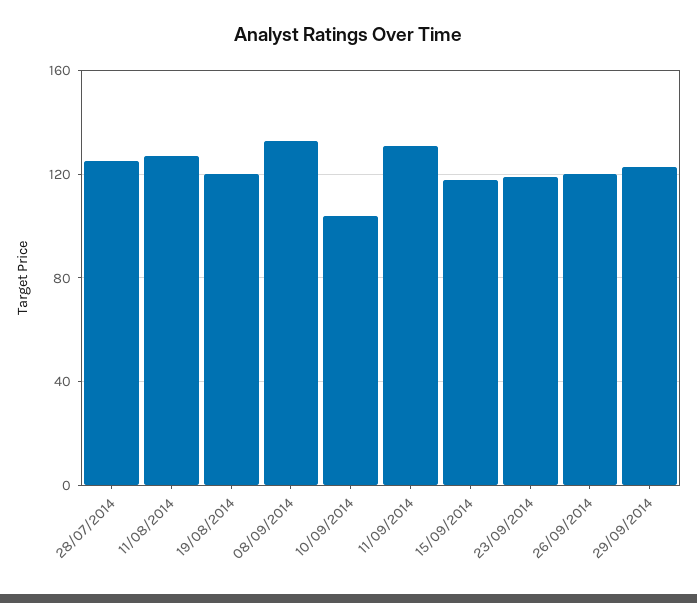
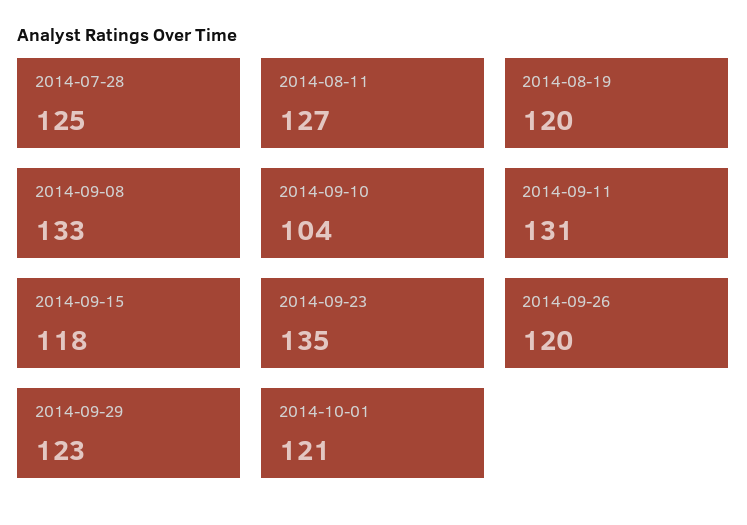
23/09/2014: 120 -> 135
2014-10-01: none -> 121

